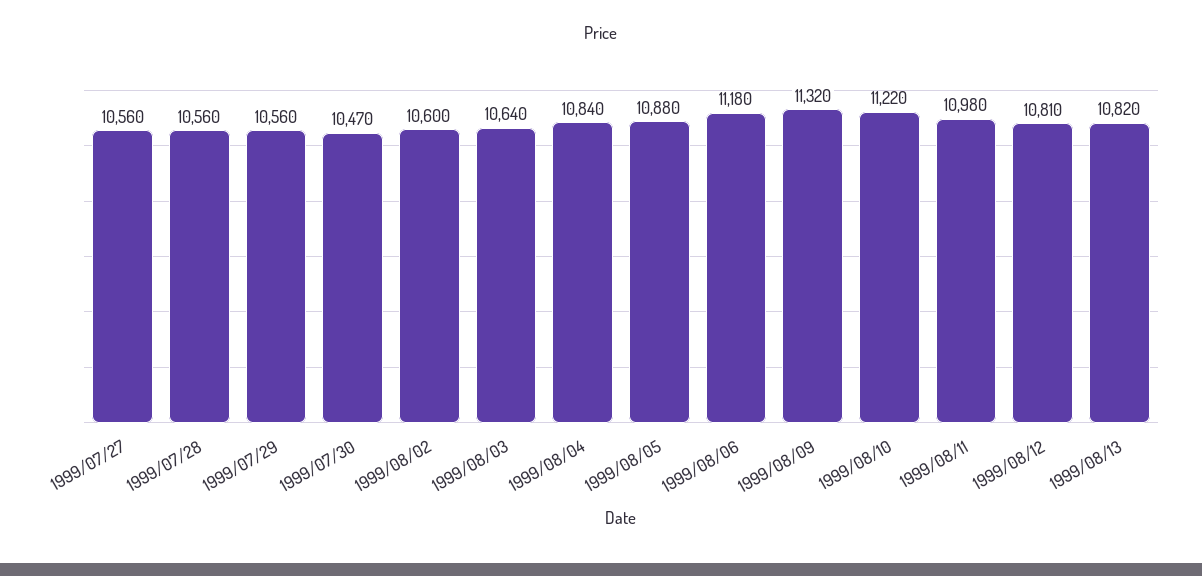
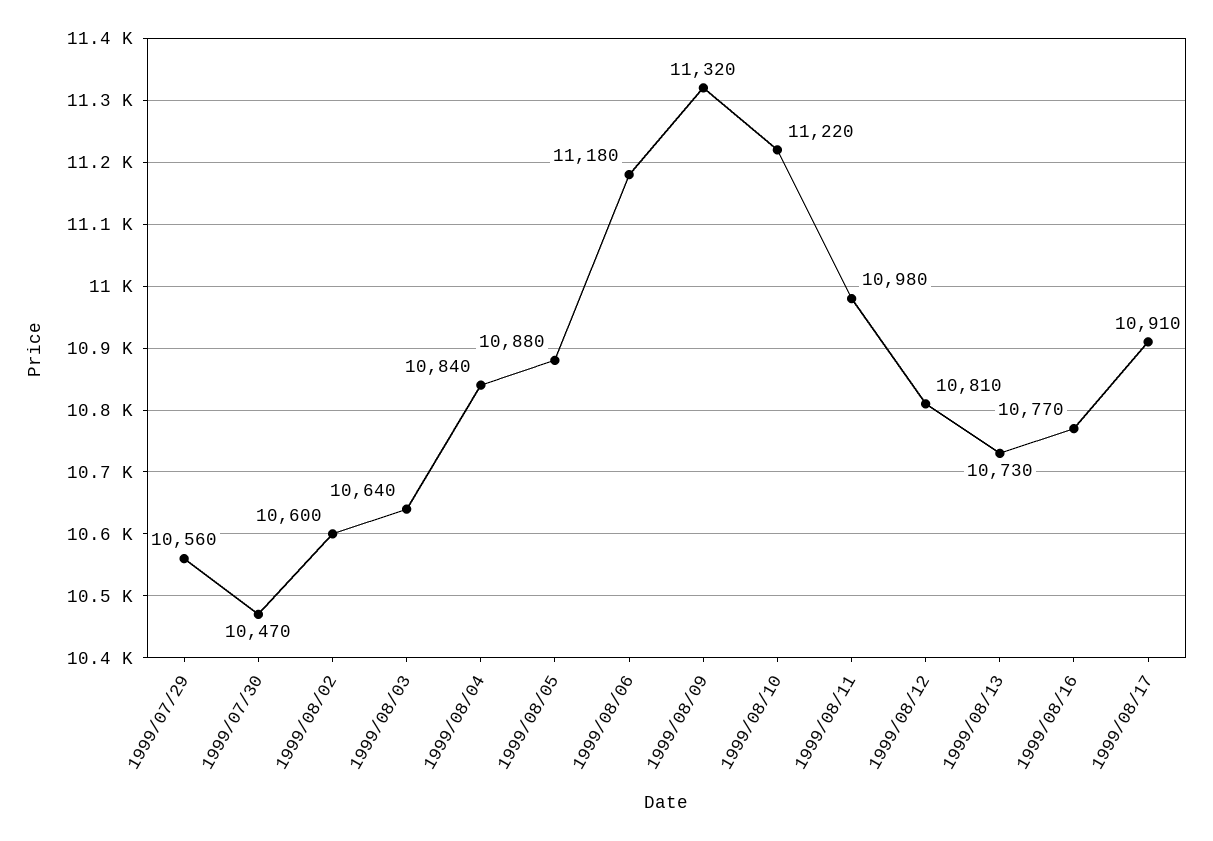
1999/07/27: 10560 -> none
1999/07/28: 10560 -> none
1999/08/13: 10820 -> 10730
1999/08/16: none -> 10770
1999/08/17: none -> 10910

